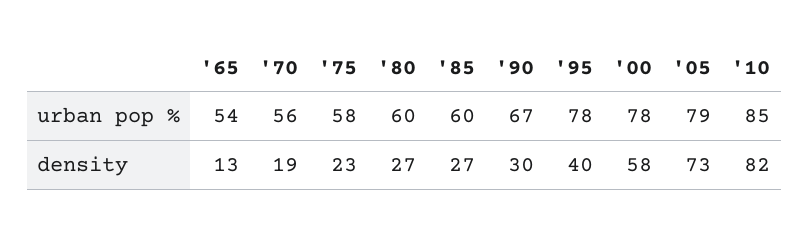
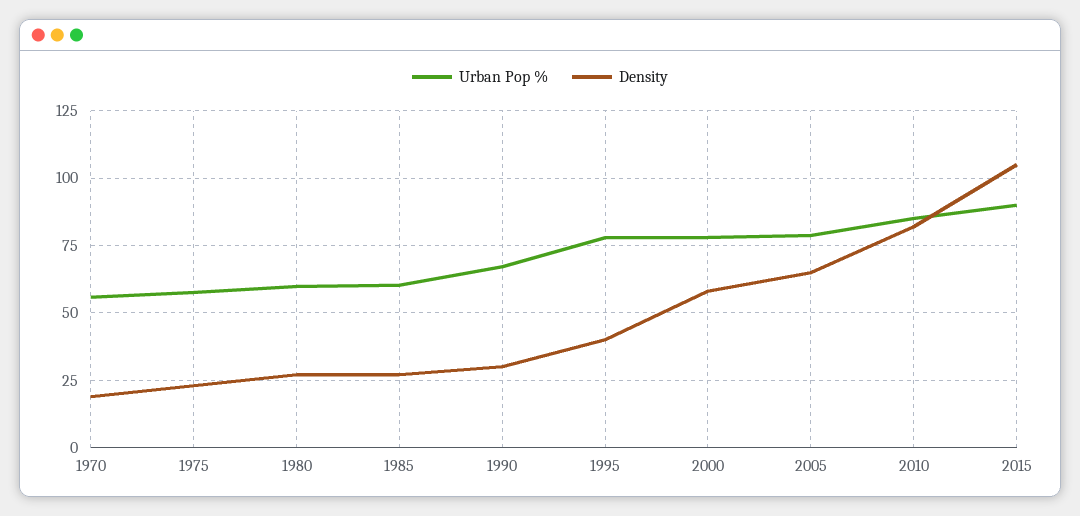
urban pop %, '65: 54 -> none
density, '65: 13 -> none
density, '05: 73 -> 65
urban pop %, 2015: none -> 90
density, 2015: none -> 105

